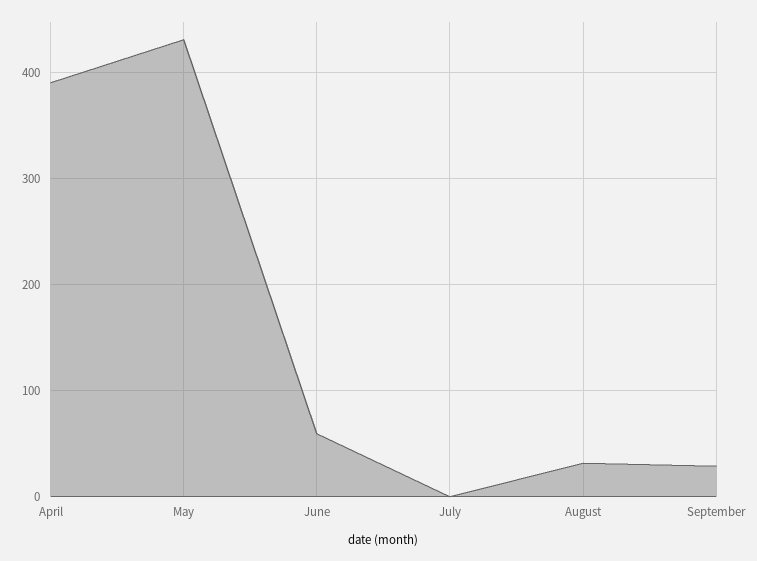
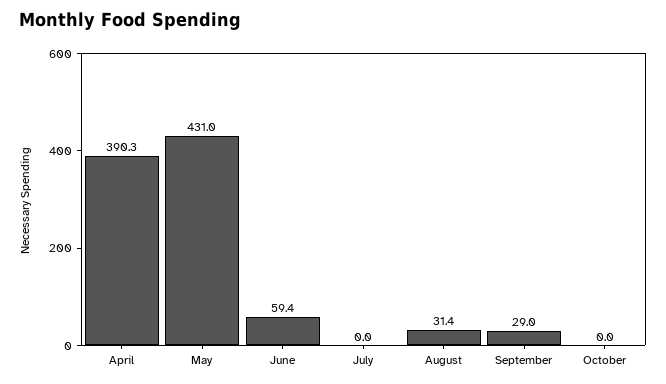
October: none -> 0

